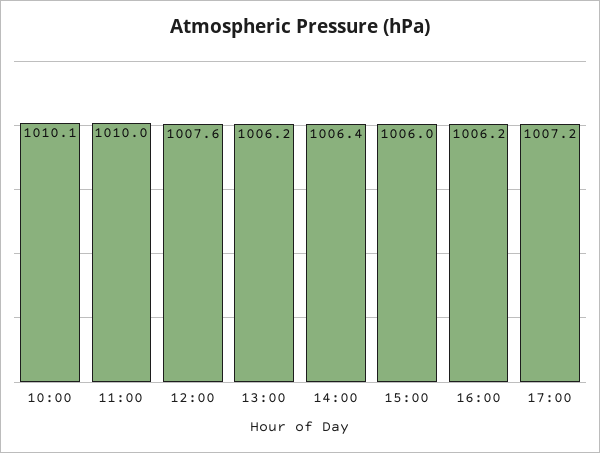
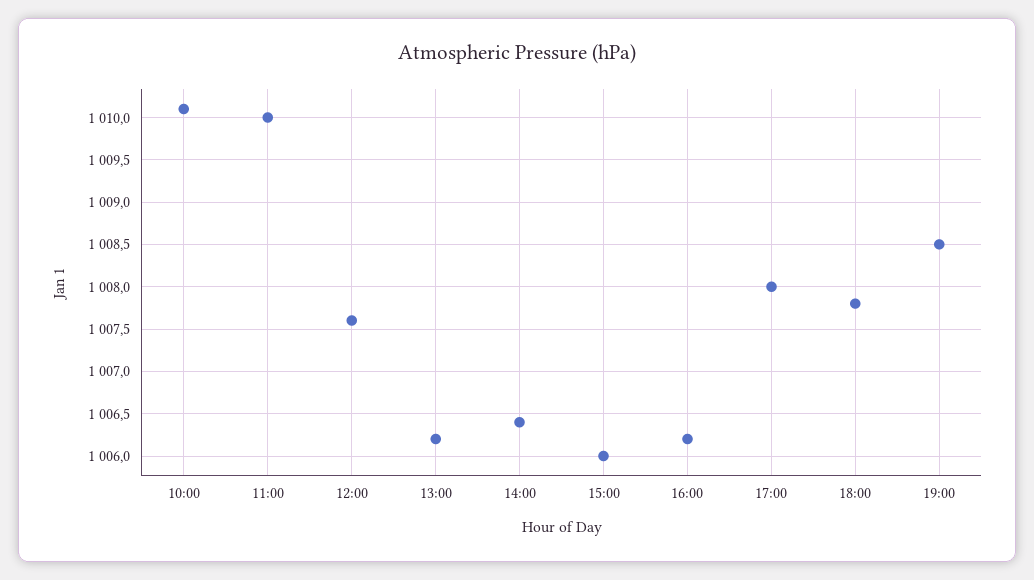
17:00: 1007.2 -> 1008
18:00: none -> 1007.8
19:00: none -> 1008.5

